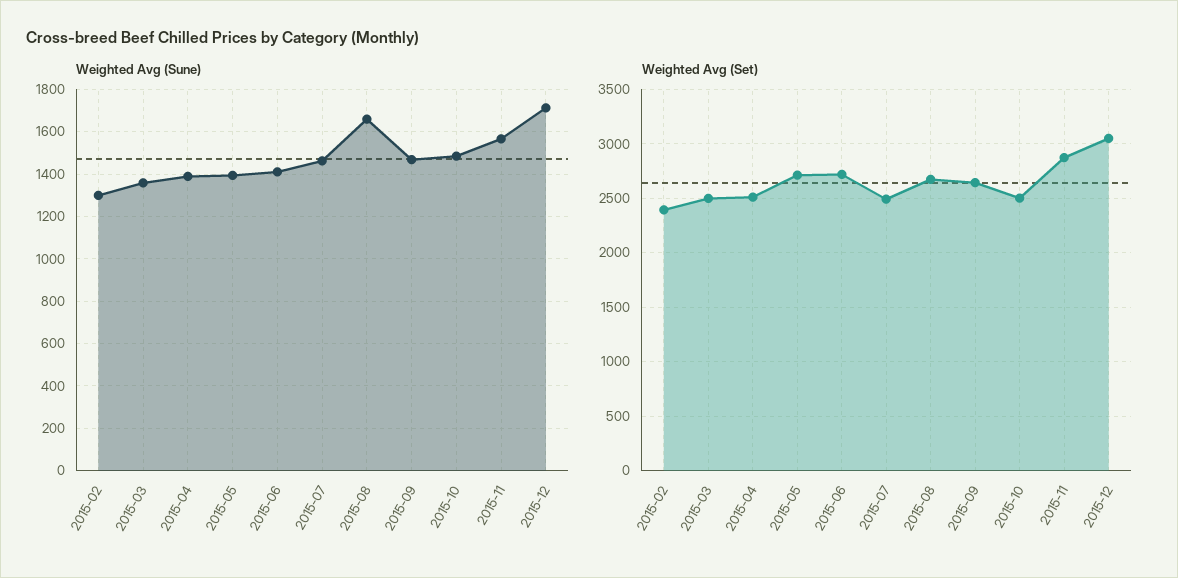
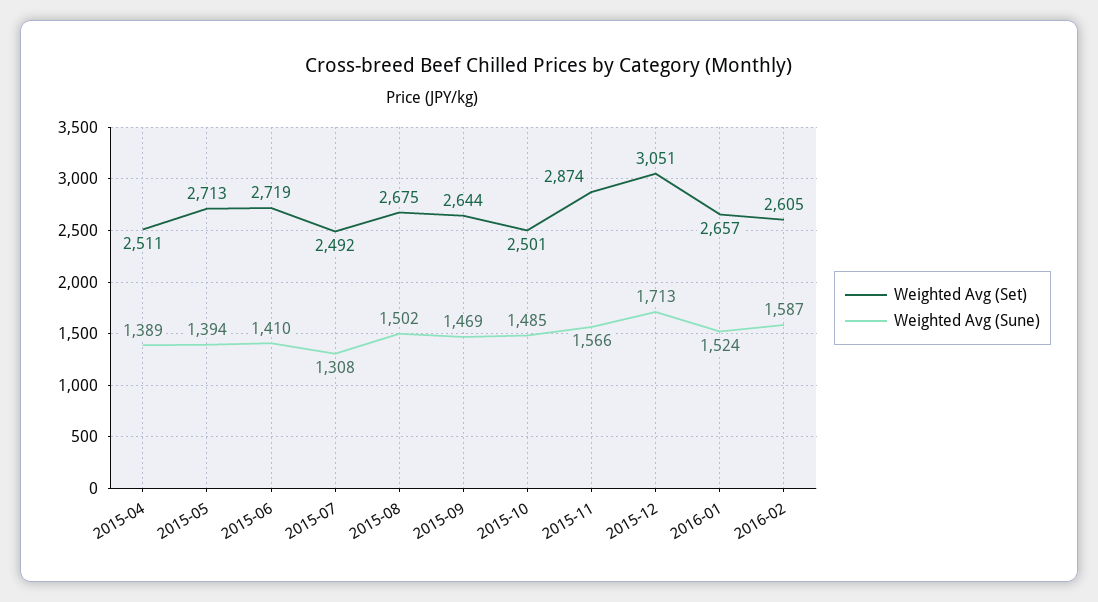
Weighted Avg (Sune), 2015-02: 1300 -> none
Weighted Avg (Sune), 2015-03: 1350 -> none
Weighted Avg (Sune), 2015-07: 1450 -> 1308
Weighted Avg (Sune), 2015-08: 1650 -> 1502
Weighted Avg (Set), 2015-02: 2400 -> none
Weighted Avg (Set), 2015-03: 2500 -> none
Weighted Avg (Set), 2016-01: none -> 2657
Weighted Avg (Sune), 2016-01: none -> 1524
Weighted Avg (Set), 2016-02: none -> 2605
Weighted Avg (Sune), 2016-02: none -> 1587

